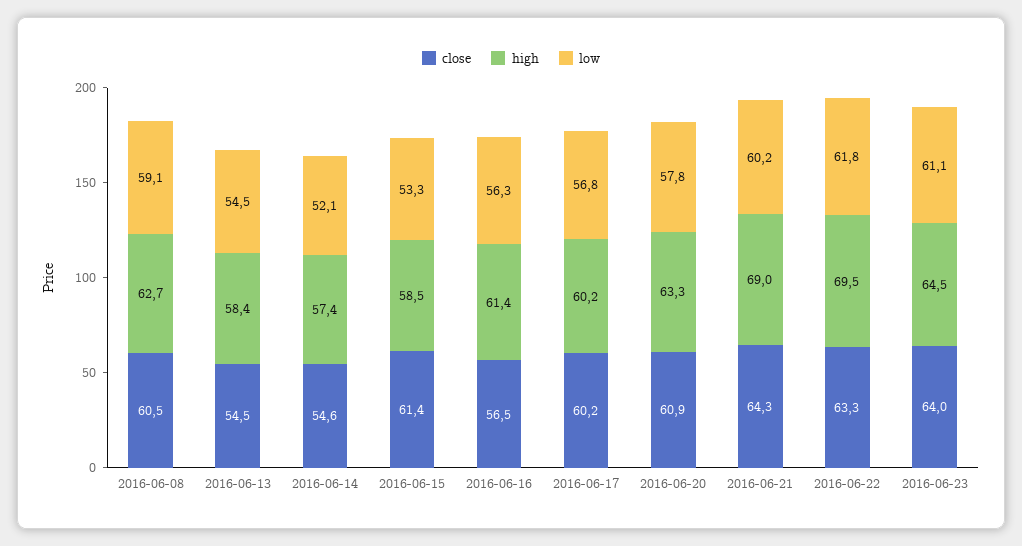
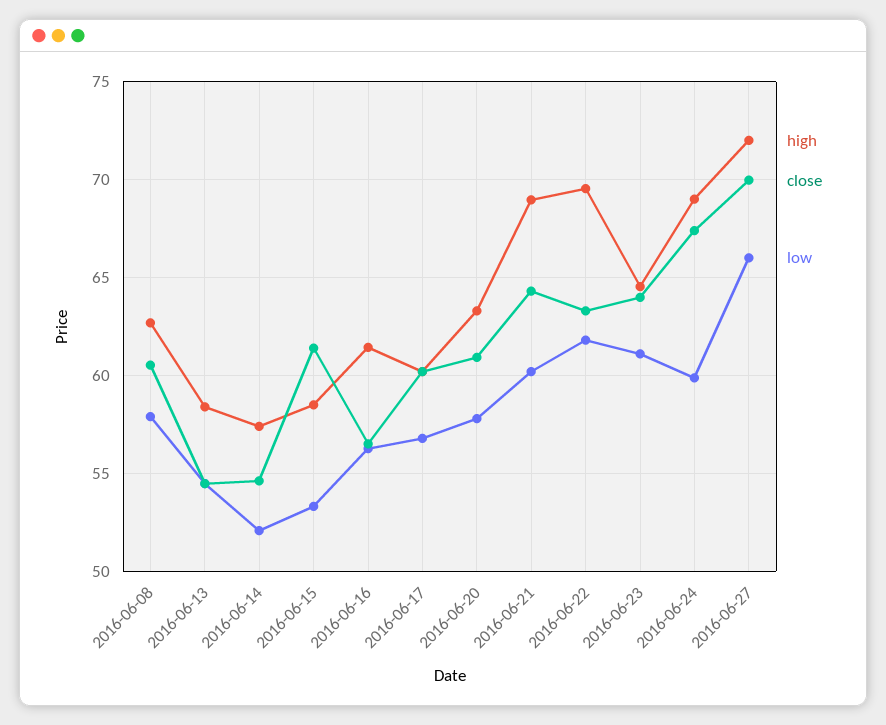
low, 2016-06-08: 59.1 -> 58
high, 2016-06-24: none -> 69
close, 2016-06-24: none -> 67.5
low, 2016-06-24: none -> 60
high, 2016-06-27: none -> 72
close, 2016-06-27: none -> 70
low, 2016-06-27: none -> 66

